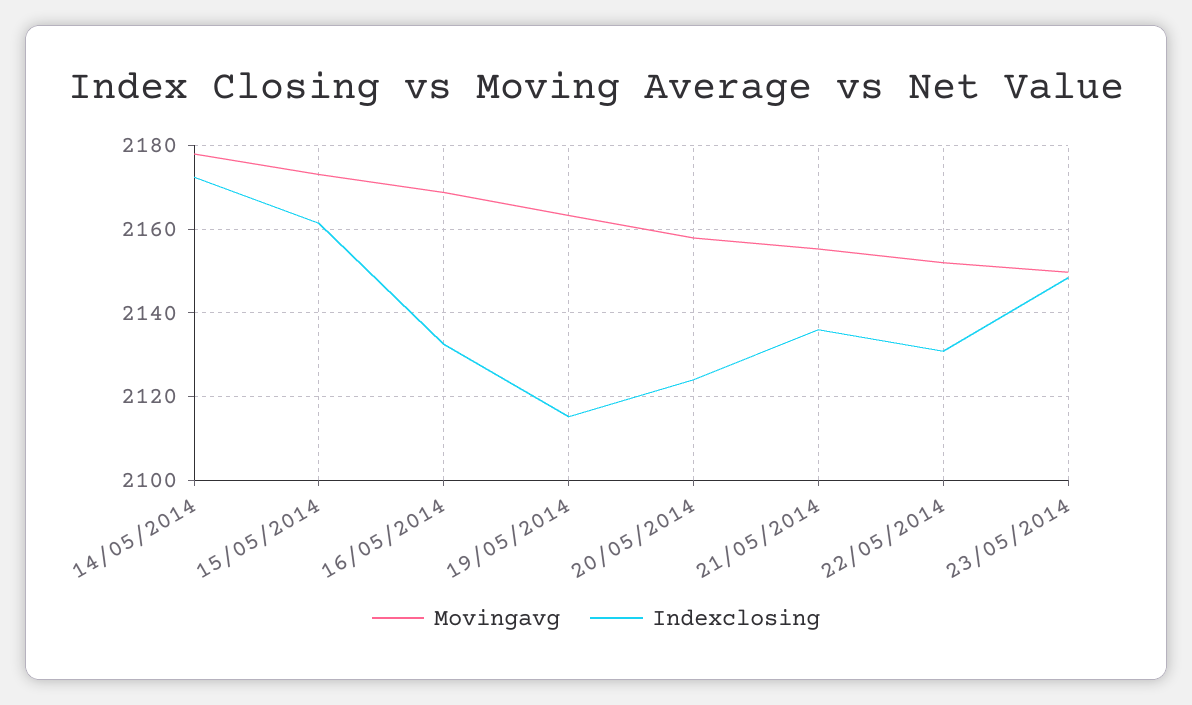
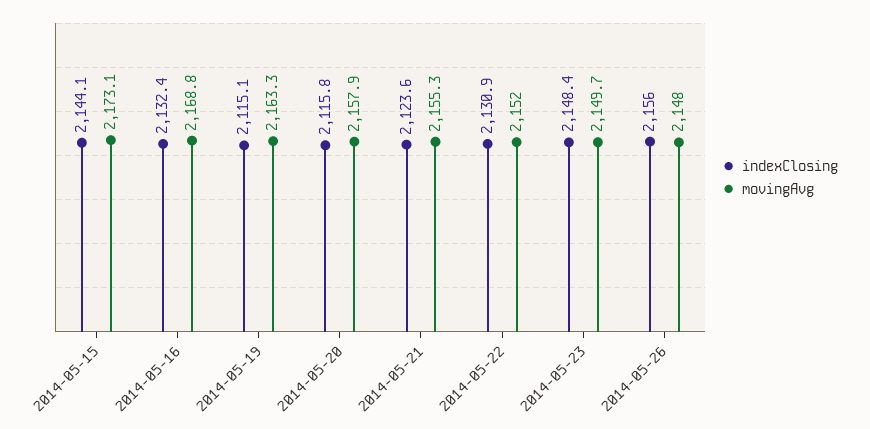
Movingavg, 14/05/2014: 2178 -> none
Indexclosing, 14/05/2014: 2172 -> none
Indexclosing, 15/05/2014: 2162 -> 2144.1
Indexclosing, 20/05/2014: 2124 -> 2115.8
Indexclosing, 21/05/2014: 2136 -> 2123.6
Indexclosing, 2014-05-26: none -> 2156
Movingavg, 2014-05-26: none -> 2148

